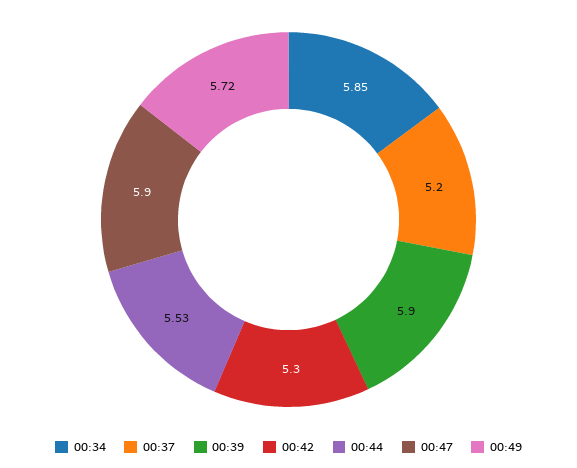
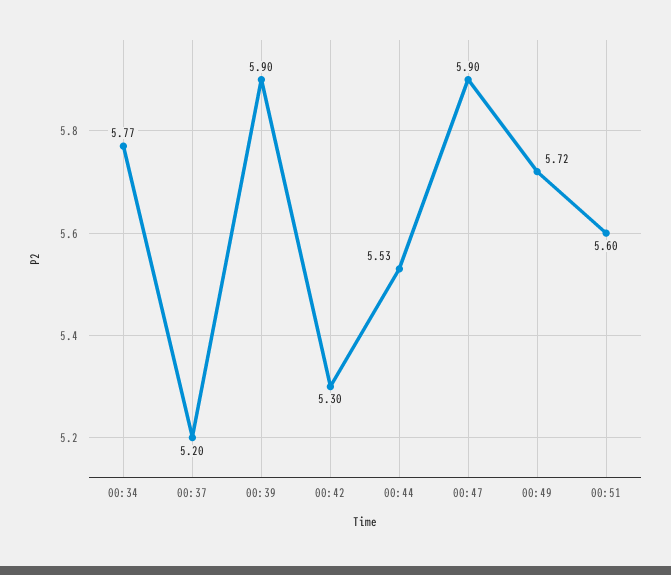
00:34: 5.85 -> 5.77
00:51: none -> 5.6

